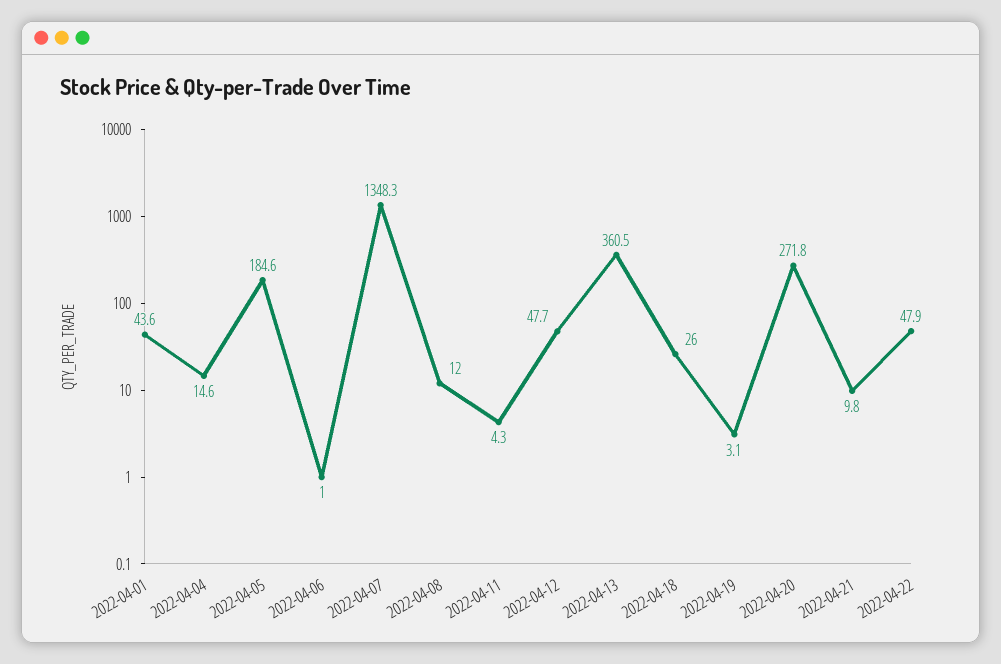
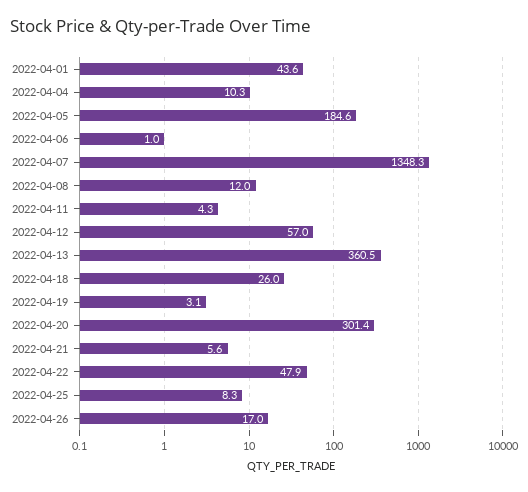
2022-04-04: 14.6 -> 10.3
2022-04-12: 47.7 -> 57
2022-04-20: 271.8 -> 301.4
2022-04-21: 9.8 -> 5.6
2022-04-25: none -> 8.3
2022-04-26: none -> 17

